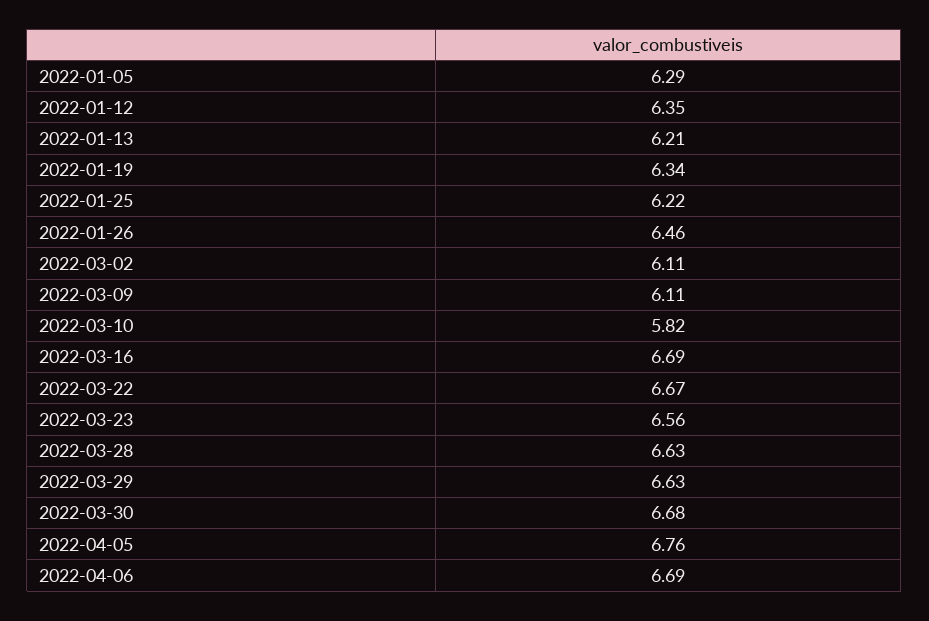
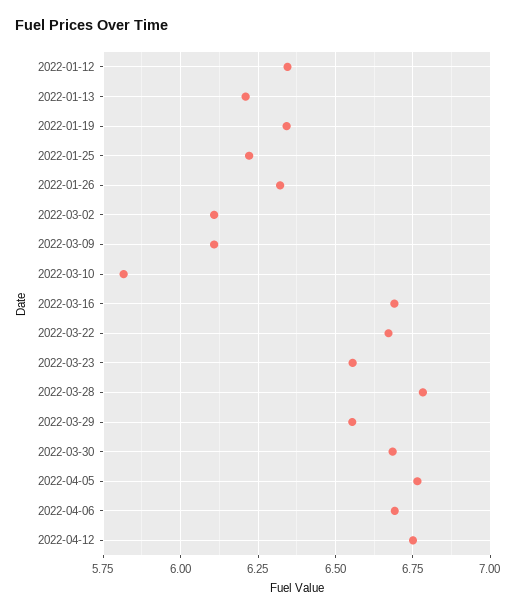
2022-01-05: 6.29 -> none
2022-01-26: 6.46 -> 6.325
2022-03-28: 6.63 -> 6.775
2022-03-29: 6.63 -> 6.55
2022-04-12: none -> 6.75

